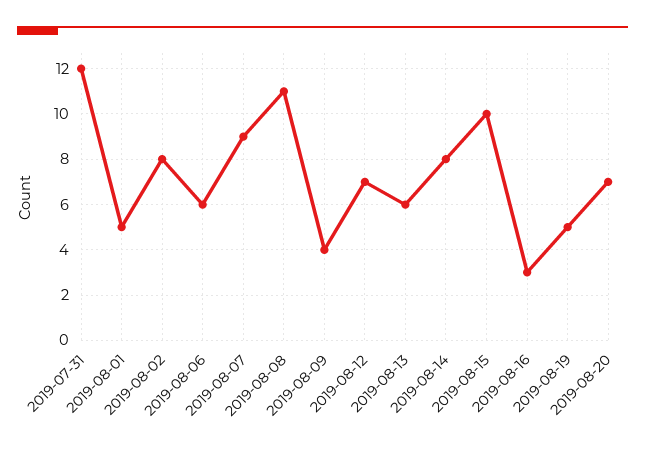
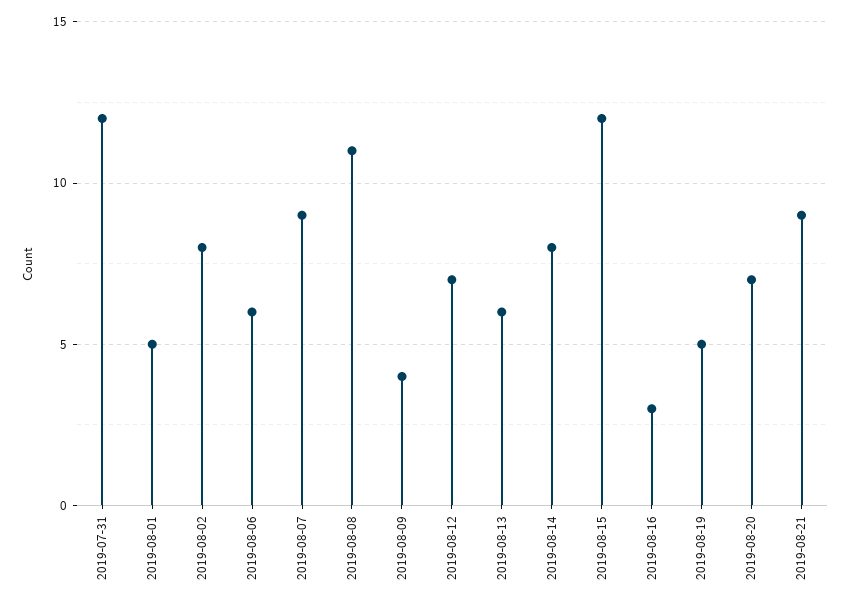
2019-08-15: 10 -> 12
2019-08-21: none -> 9

